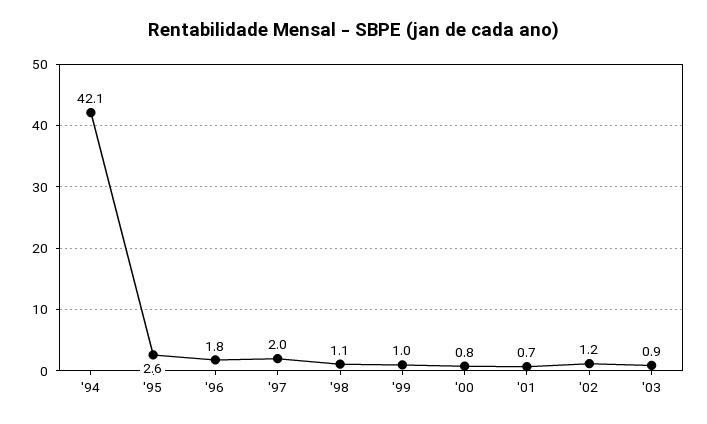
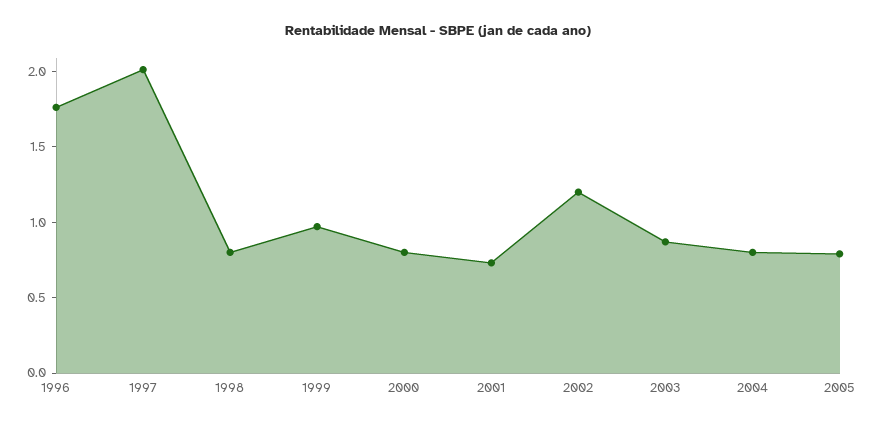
'94: 42.1 -> none
'95: 2.6 -> none
'98: 1.1 -> 0.8
2004: none -> 0.8
2005: none -> 0.8

